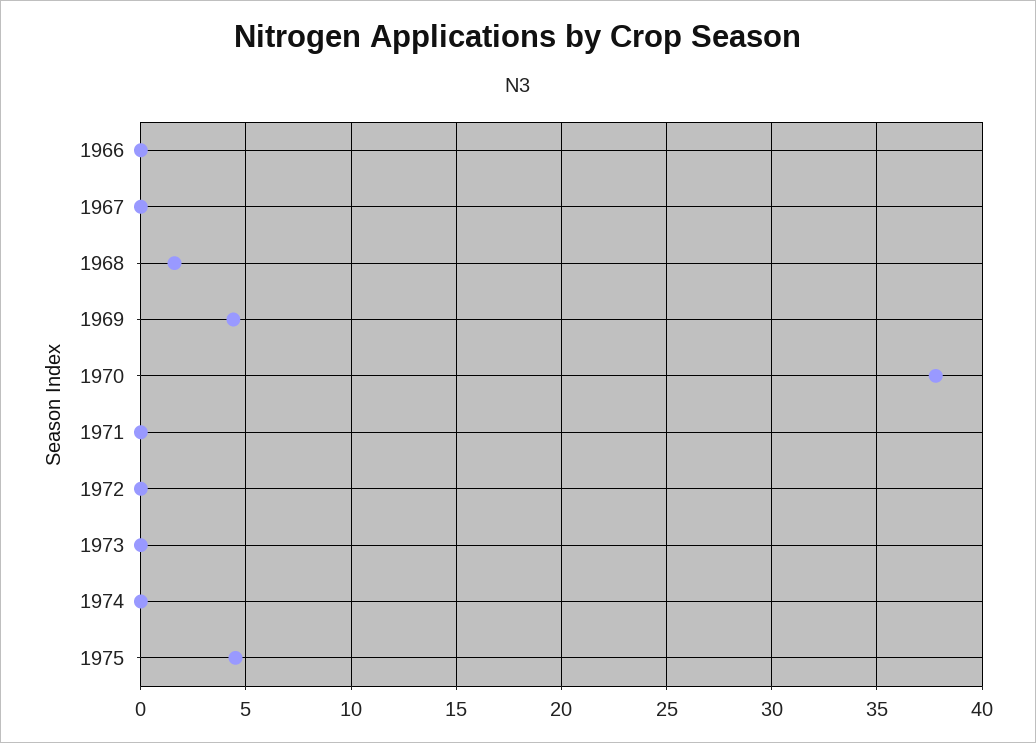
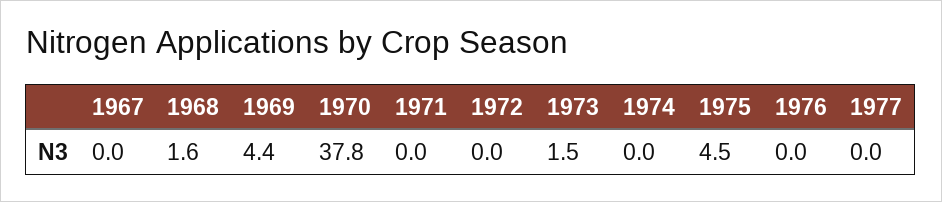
1966: 0 -> none
1973: 0 -> 1.5
1976: none -> 0
1977: none -> 0

